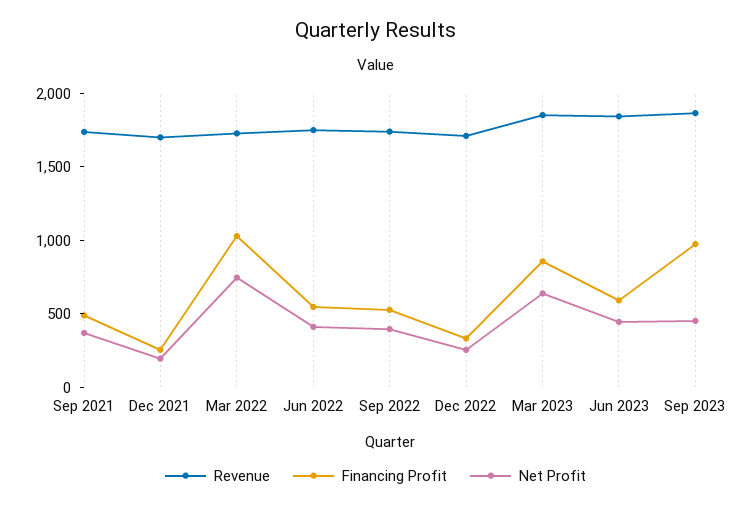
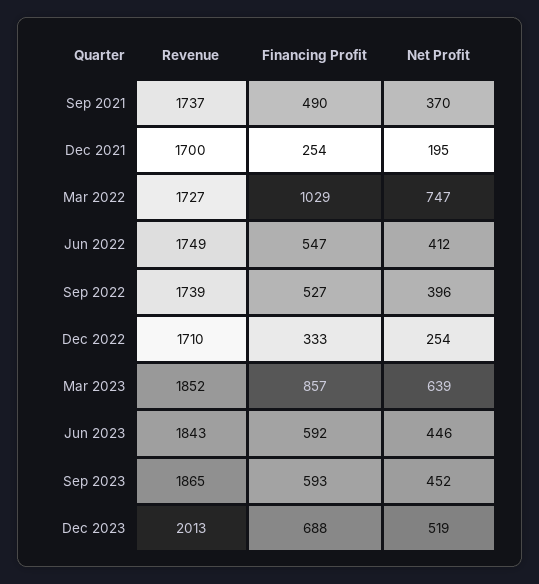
Financing Profit, Sep 2023: 1000 -> 593
Revenue, Dec 2023: none -> 2013
Financing Profit, Dec 2023: none -> 688
Net Profit, Dec 2023: none -> 519

